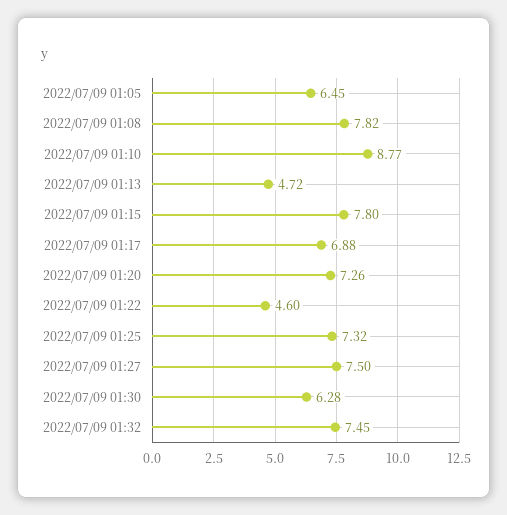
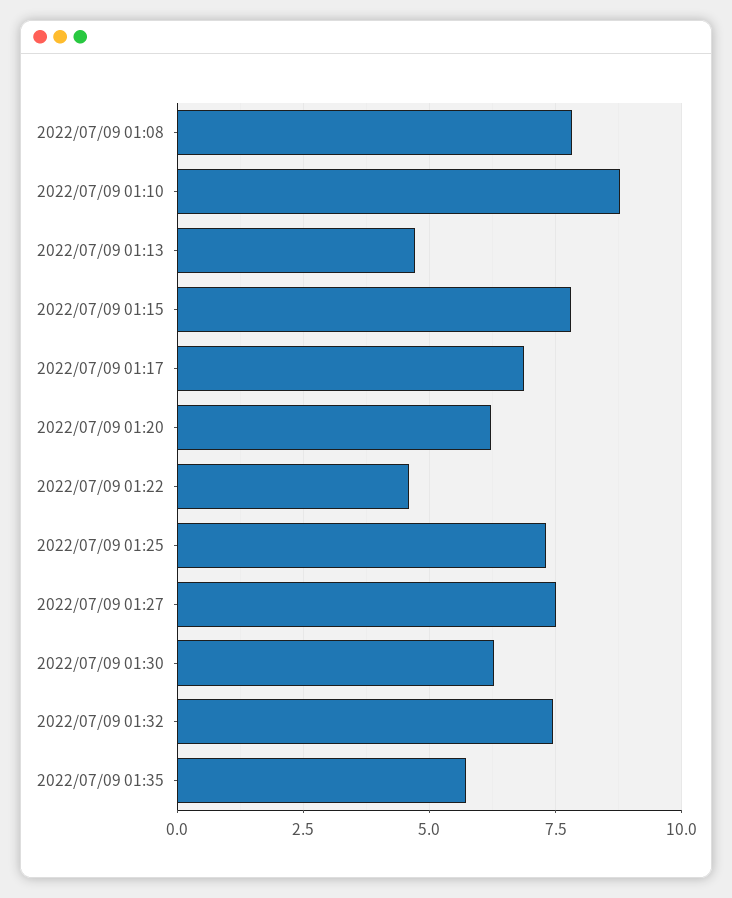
2022/07/09 01:05: 6.45 -> none
2022/07/09 01:20: 7.26 -> 6.25
2022/07/09 01:35: none -> 5.75

